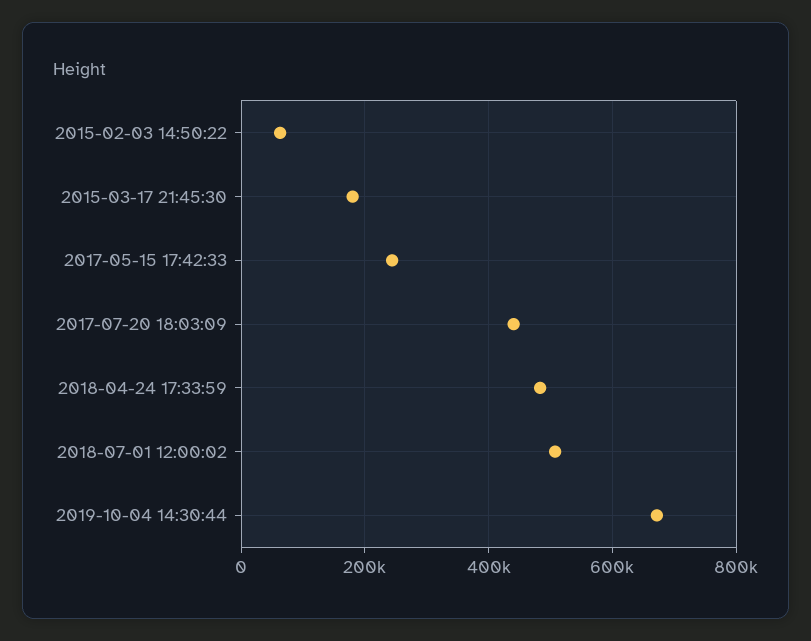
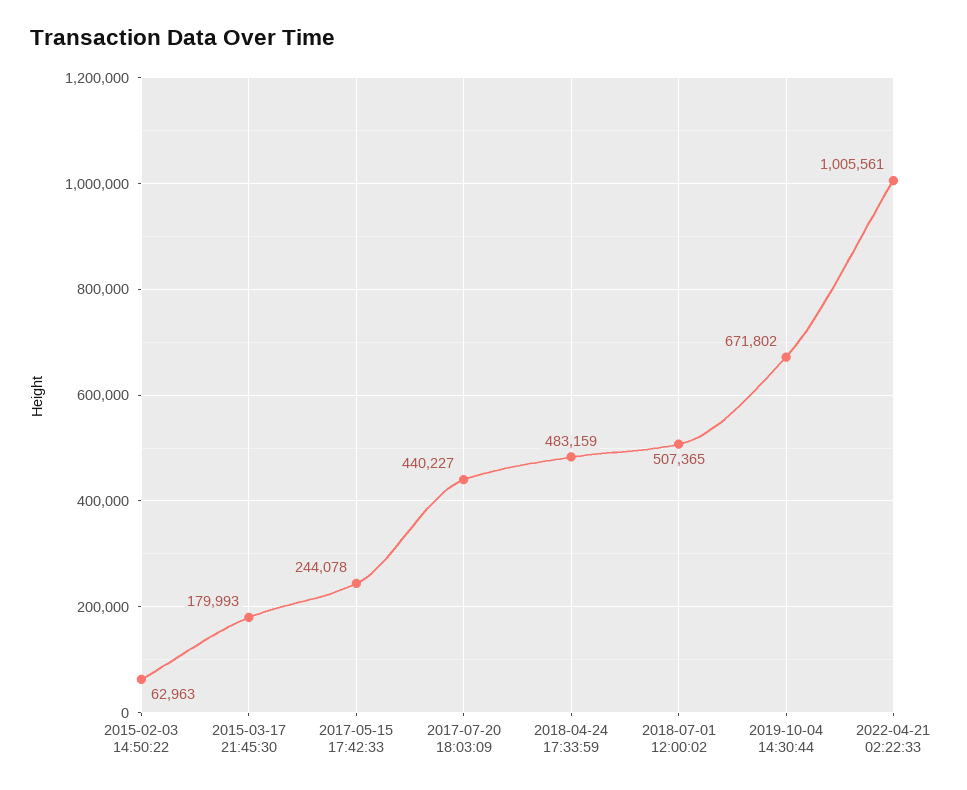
2022-04-21 02:22:33: none -> 1005561

